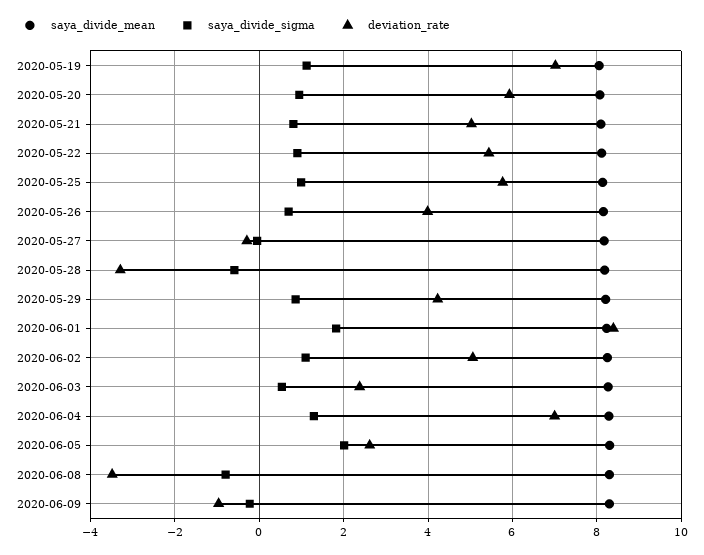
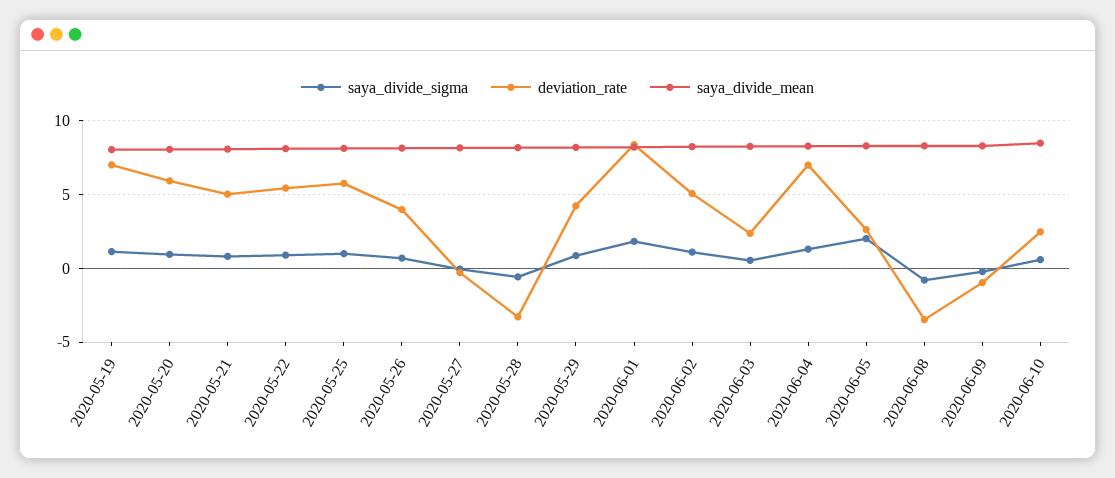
saya_divide_sigma, 2020-06-10: none -> 0.5
deviation_rate, 2020-06-10: none -> 2.5
saya_divide_mean, 2020-06-10: none -> 8.5

